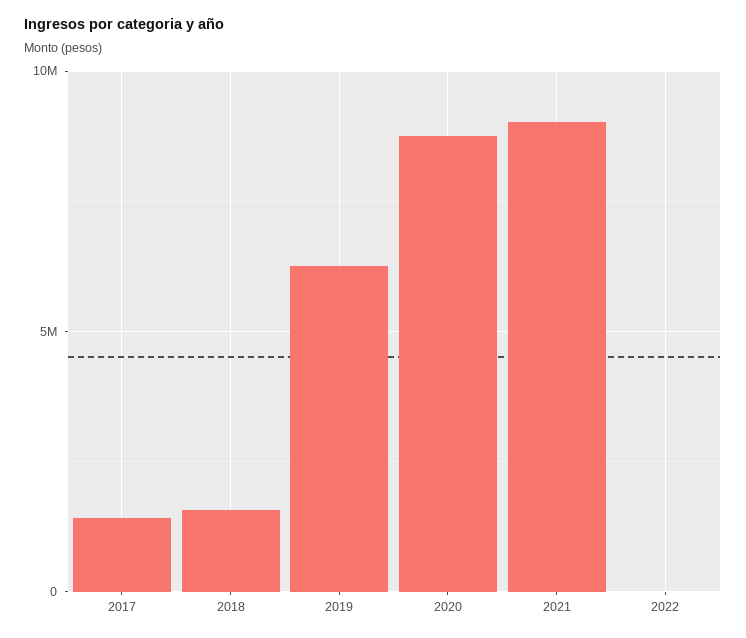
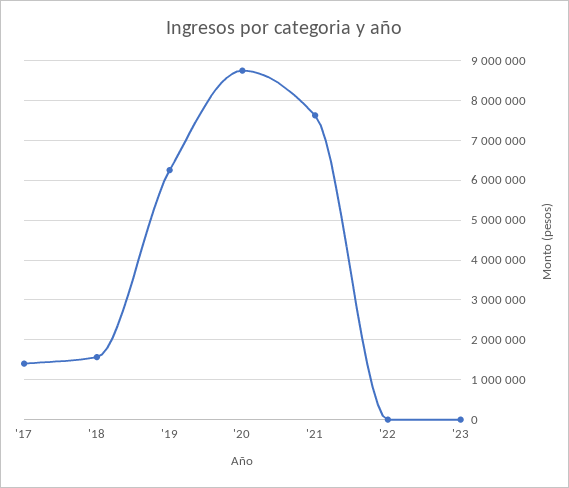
2021: 9000000 -> 7600000
'23: none -> 0

